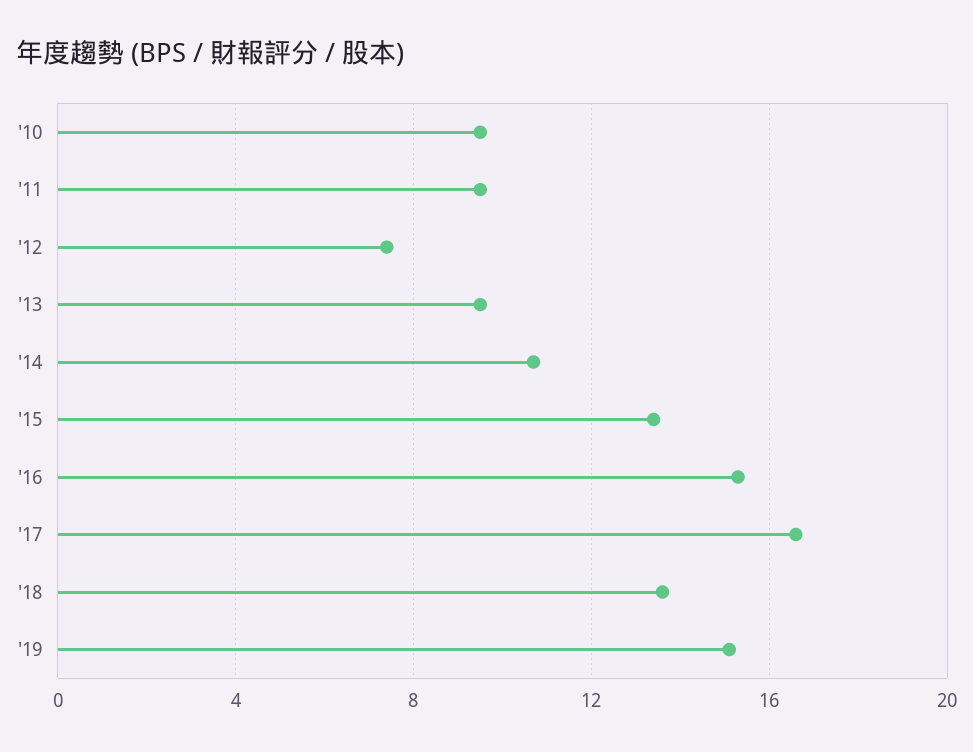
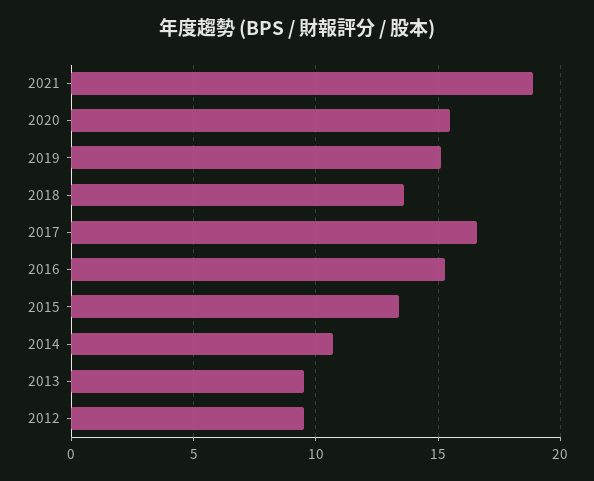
'10: 9.5 -> none
'11: 9.5 -> none
'12: 7.5 -> 9.5
2021: none -> 19
2020: none -> 15.5

